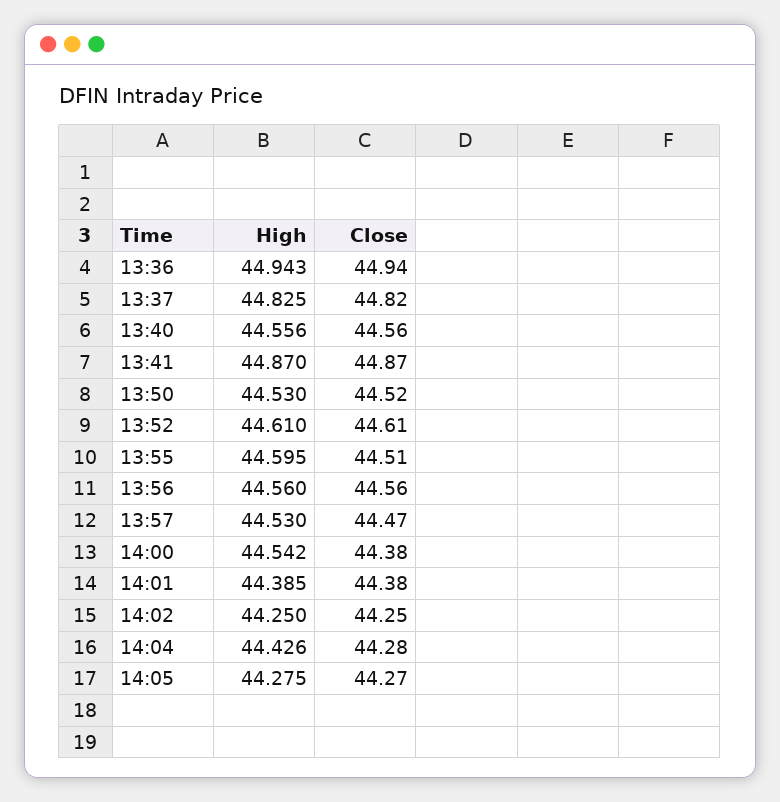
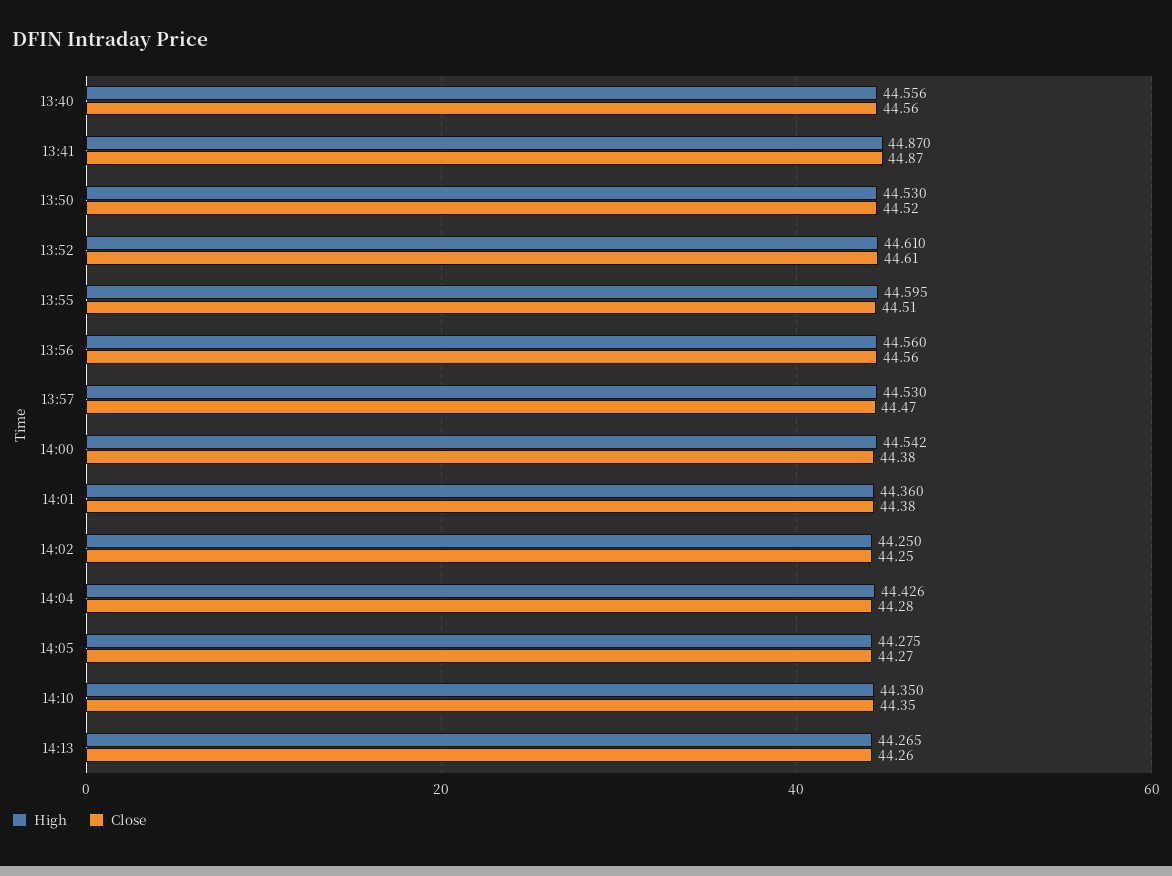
High, 13:36: 44.943 -> none
Close, 13:36: 44.94 -> none
High, 13:37: 44.825 -> none
Close, 13:37: 44.82 -> none
High, 14:01: 44.385 -> 44.36
High, 14:10: none -> 44.35
Close, 14:10: none -> 44.35
High, 14:13: none -> 44.265
Close, 14:13: none -> 44.26

